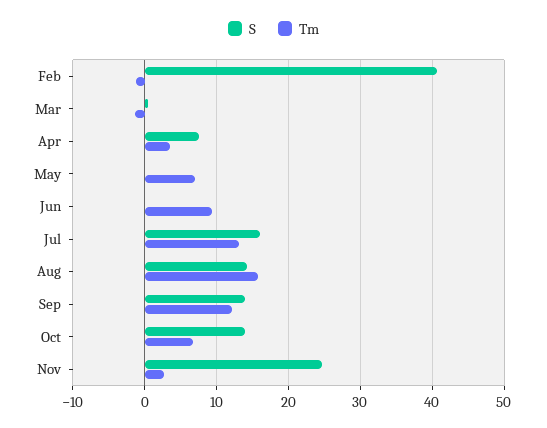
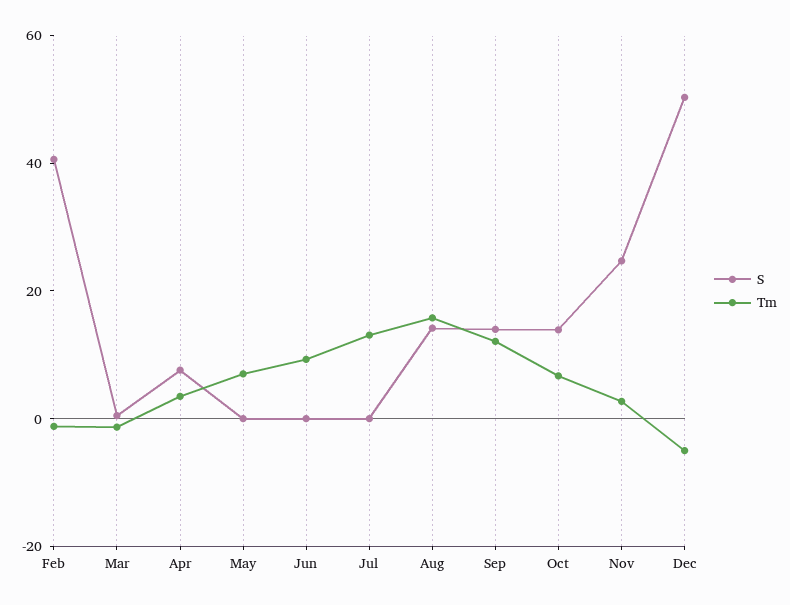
S, Jul: 16 -> 0
S, Dec: none -> 50
Tm, Dec: none -> -5

